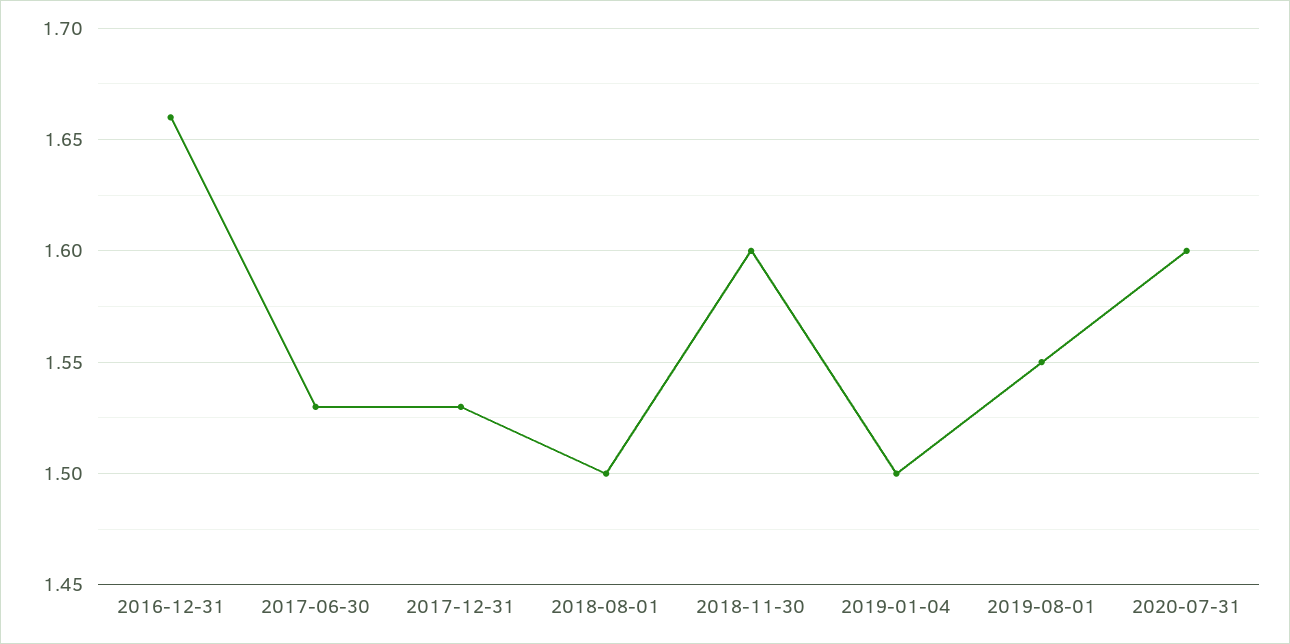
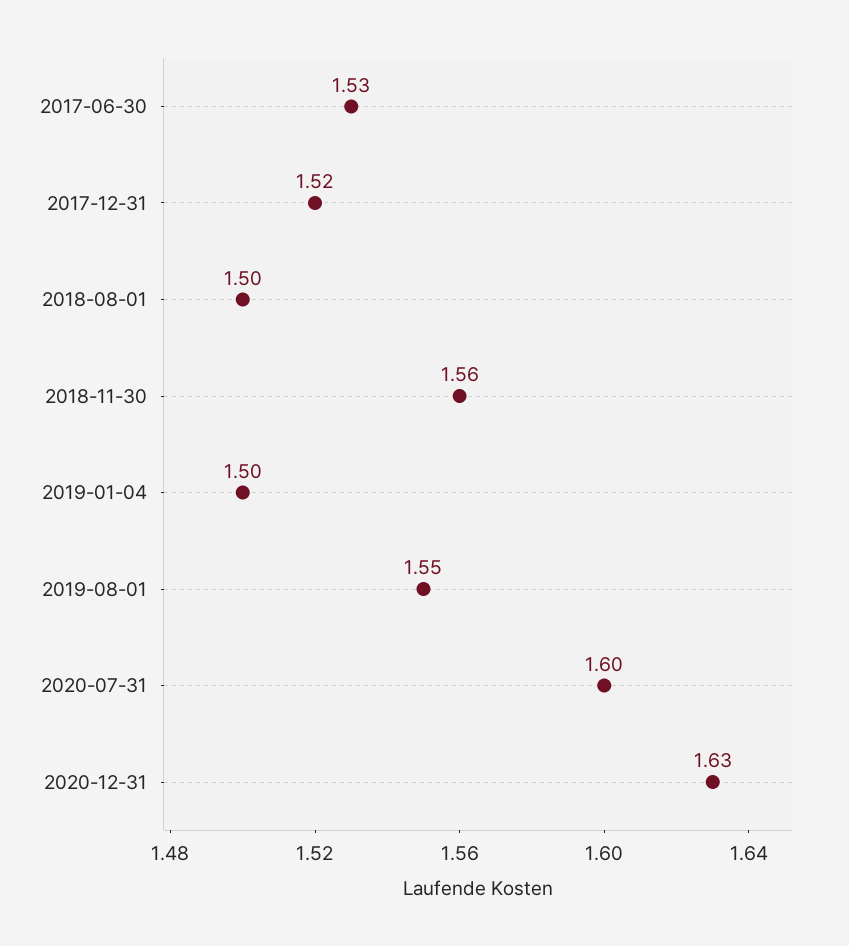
2016-12-31: 1.66 -> none
2017-12-31: 1.53 -> 1.52
2018-11-30: 1.6 -> 1.56
2020-12-31: none -> 1.63

